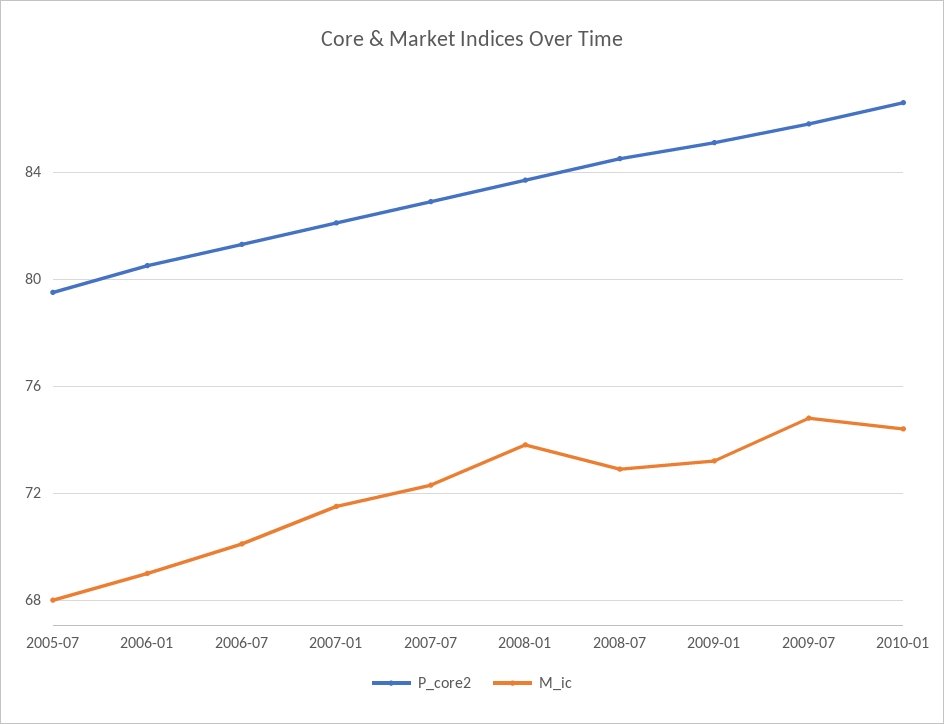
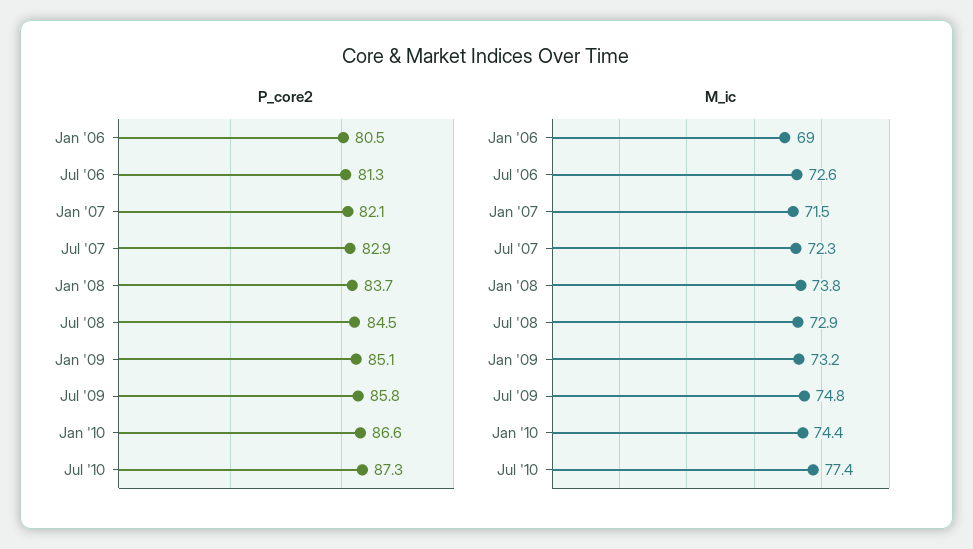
P_core2, 2005-07: 79.5 -> none
M_ic, 2005-07: 68 -> none
M_ic, 2006-07: 70 -> 72.6
P_core2, Jul '10: none -> 87.3
M_ic, Jul '10: none -> 77.4

